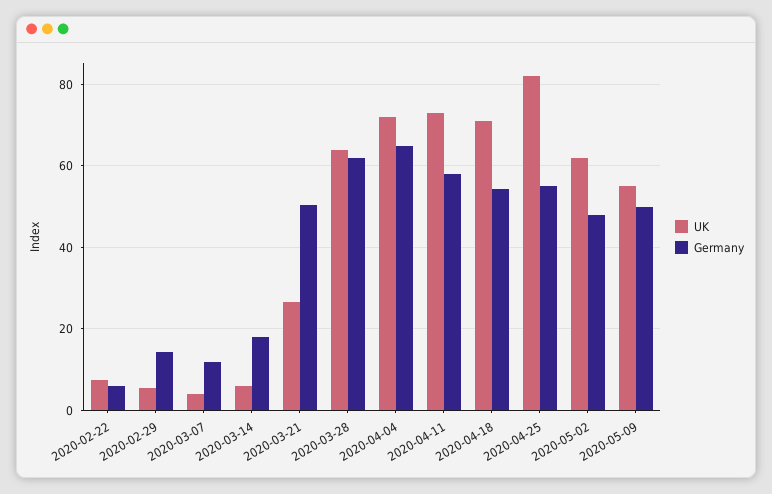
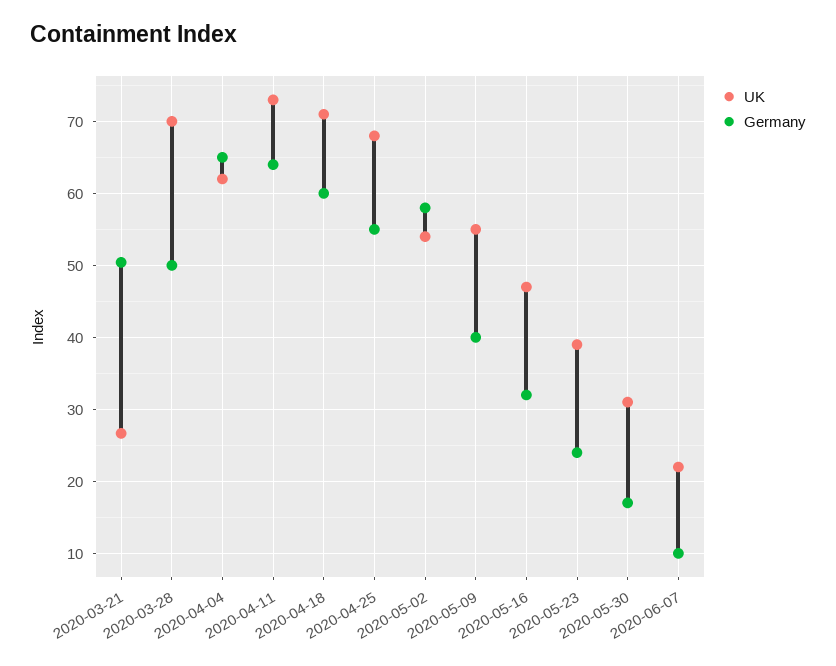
UK, 2020-02-22: 8 -> none
Germany, 2020-02-22: 6 -> none
UK, 2020-02-29: 6 -> none
Germany, 2020-02-29: 14 -> none
UK, 2020-03-07: 4 -> none
Germany, 2020-03-07: 12 -> none
UK, 2020-03-14: 6 -> none
Germany, 2020-03-14: 18 -> none
UK, 2020-03-28: 64 -> 70
Germany, 2020-03-28: 62 -> 50
UK, 2020-04-04: 72 -> 62
Germany, 2020-04-11: 58 -> 64
Germany, 2020-04-18: 54 -> 60
UK, 2020-04-25: 82 -> 68
UK, 2020-05-02: 62 -> 54
Germany, 2020-05-02: 48 -> 58
Germany, 2020-05-09: 50 -> 40
UK, 2020-05-16: none -> 47
Germany, 2020-05-16: none -> 32
UK, 2020-05-23: none -> 39
Germany, 2020-05-23: none -> 24
UK, 2020-05-30: none -> 31
Germany, 2020-05-30: none -> 17
UK, 2020-06-07: none -> 22
Germany, 2020-06-07: none -> 10

